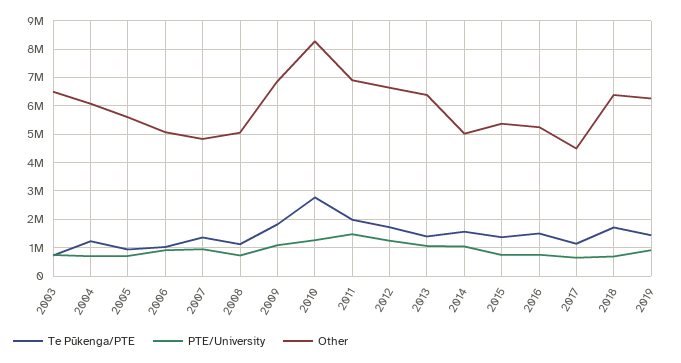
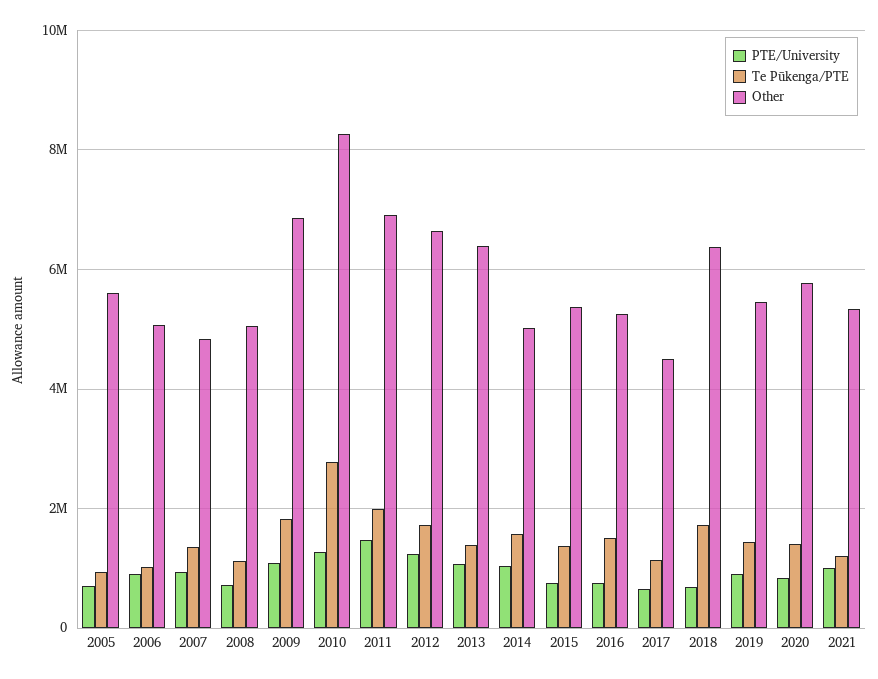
Te Pūkenga/PTE, 2003: 750000 -> none
PTE/University, 2003: 750000 -> none
Other, 2003: 6500000 -> none
Te Pūkenga/PTE, 2004: 1250000 -> none
PTE/University, 2004: 750000 -> none
Other, 2004: 6000000 -> none
Other, 2019: 6250000 -> 5400000
PTE/University, 2020: none -> 800000
Te Pūkenga/PTE, 2020: none -> 1400000
Other, 2020: none -> 5800000
PTE/University, 2021: none -> 1000000
Te Pūkenga/PTE, 2021: none -> 1200000
Other, 2021: none -> 5400000

